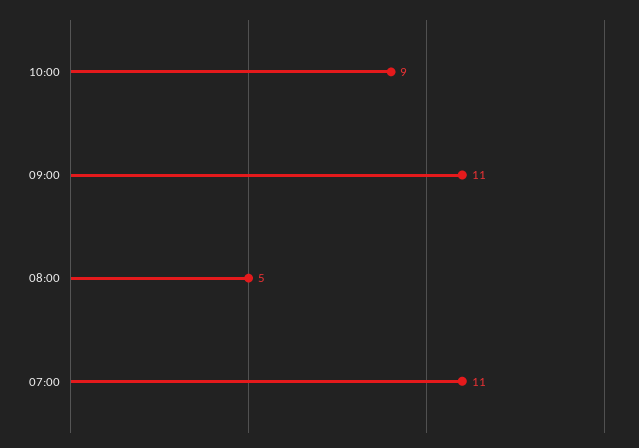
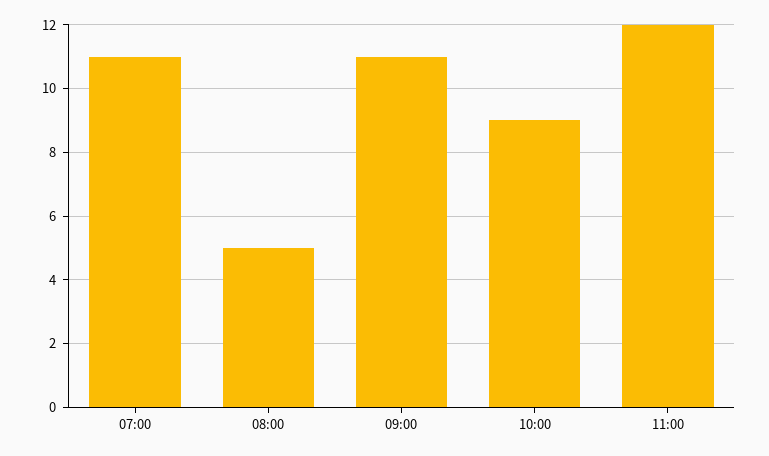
11:00: none -> 12

